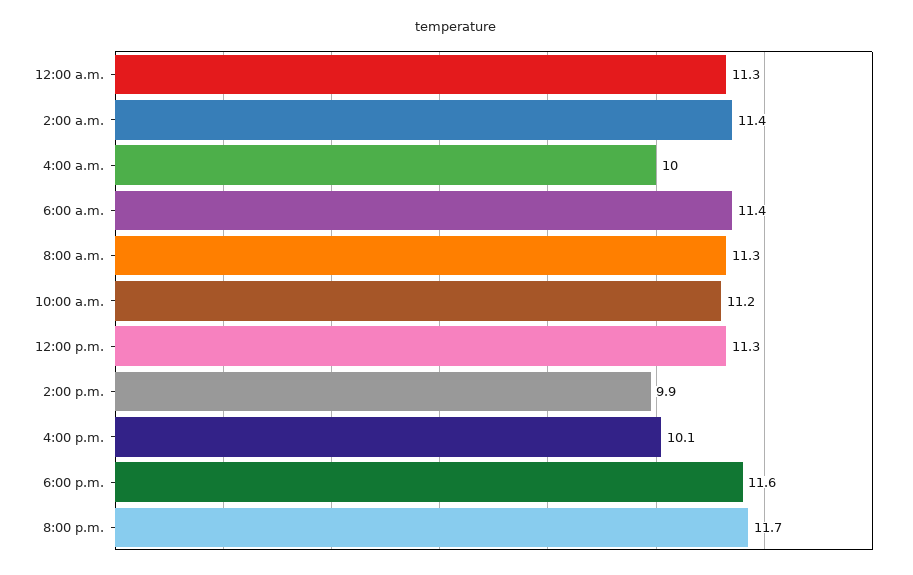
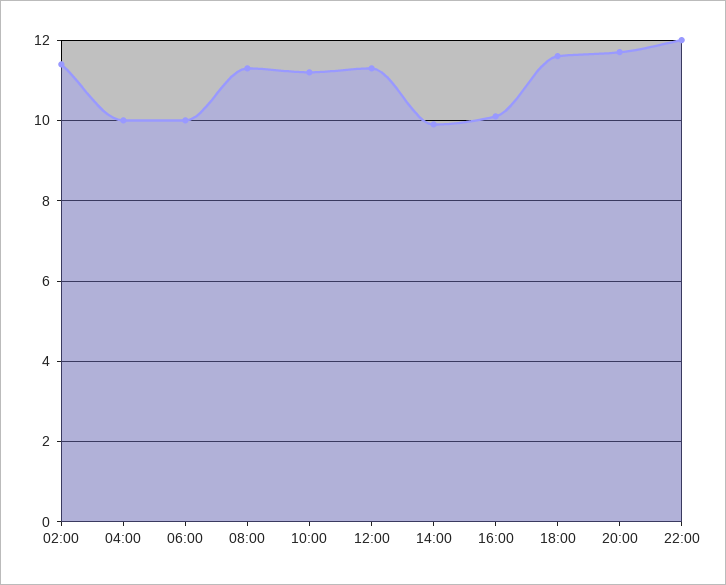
12:00 a.m.: 11.3 -> none
6:00 a.m.: 11.4 -> 10
22:00: none -> 12

